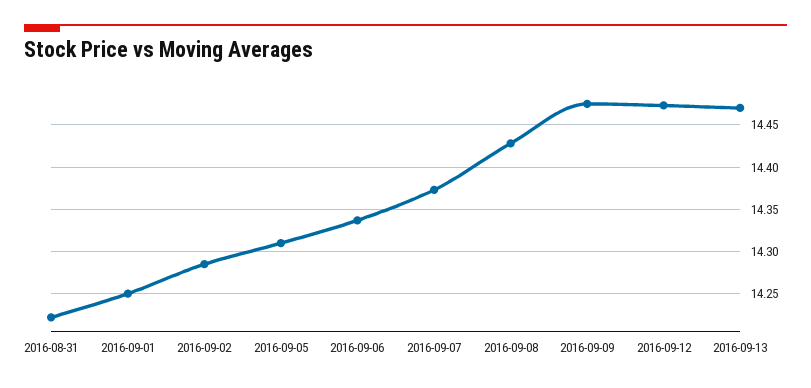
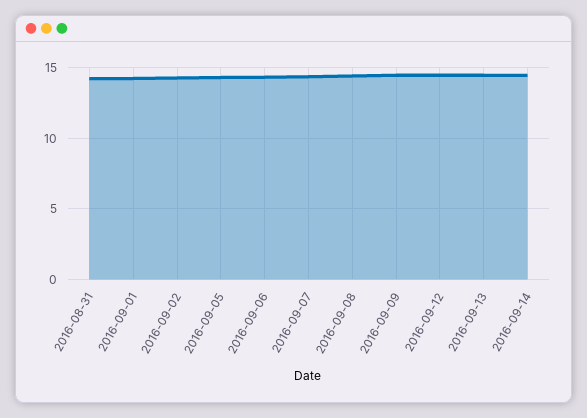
2016-09-14: none -> 14.5

